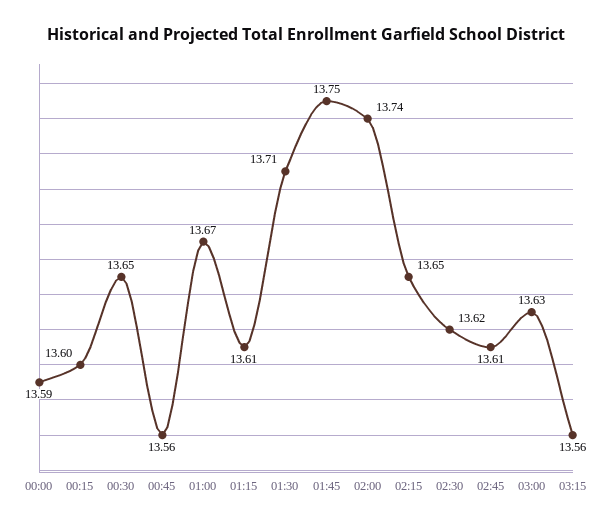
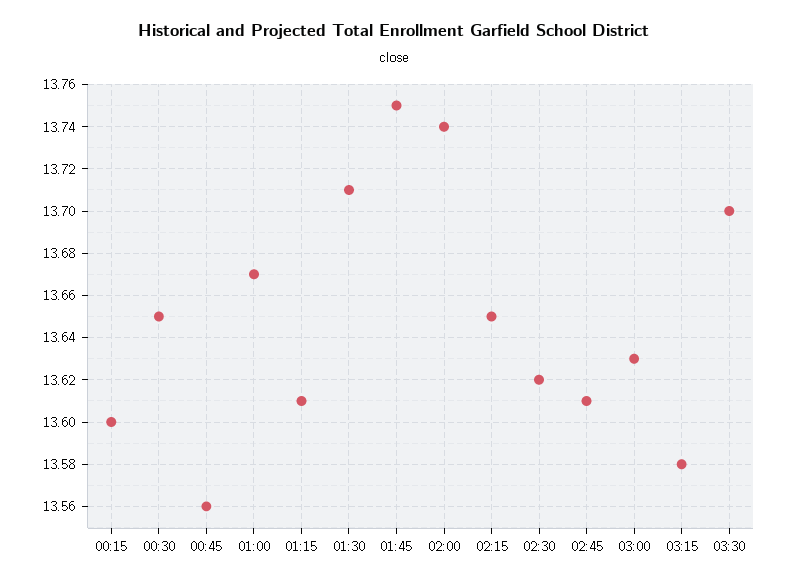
00:00: 13.59 -> none
03:15: 13.56 -> 13.58
03:30: none -> 13.7

